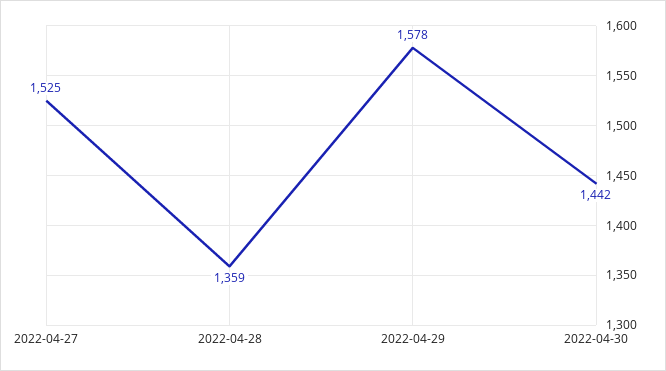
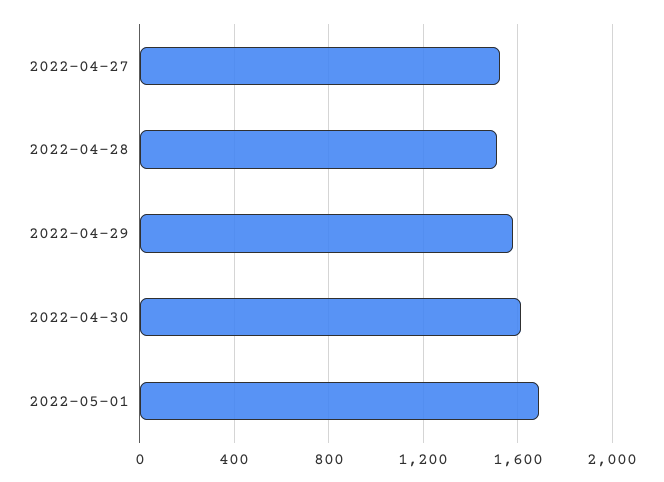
2022-04-28: 1359 -> 1500
2022-04-30: 1442 -> 1600
2022-05-01: none -> 1700

